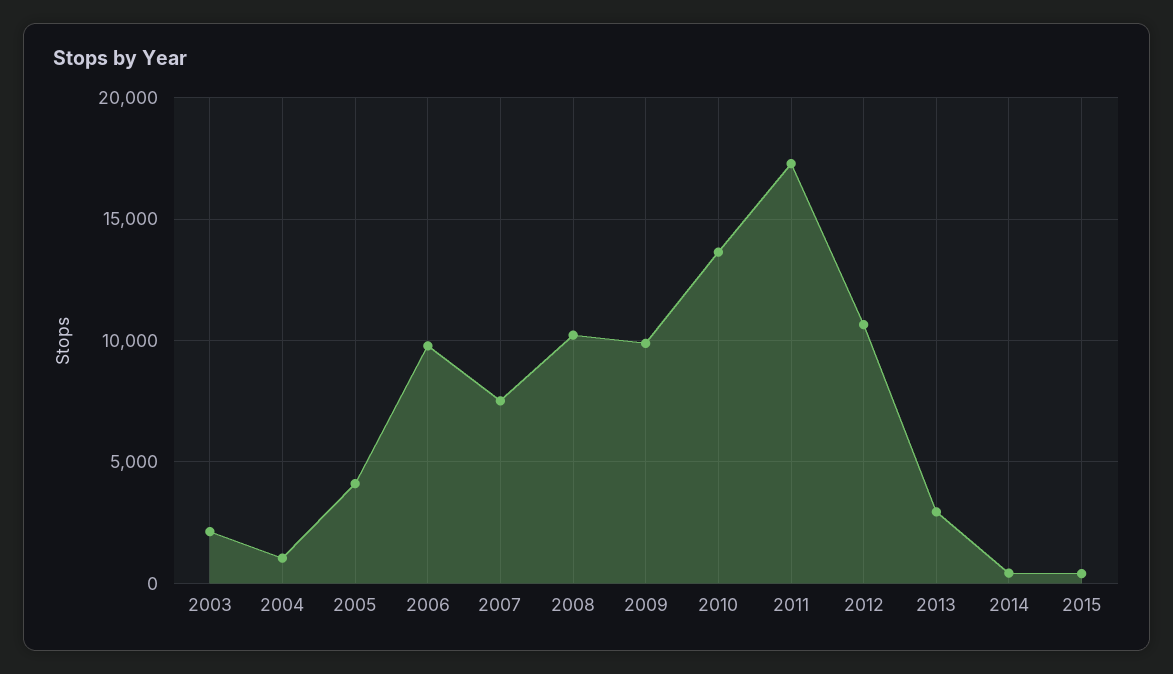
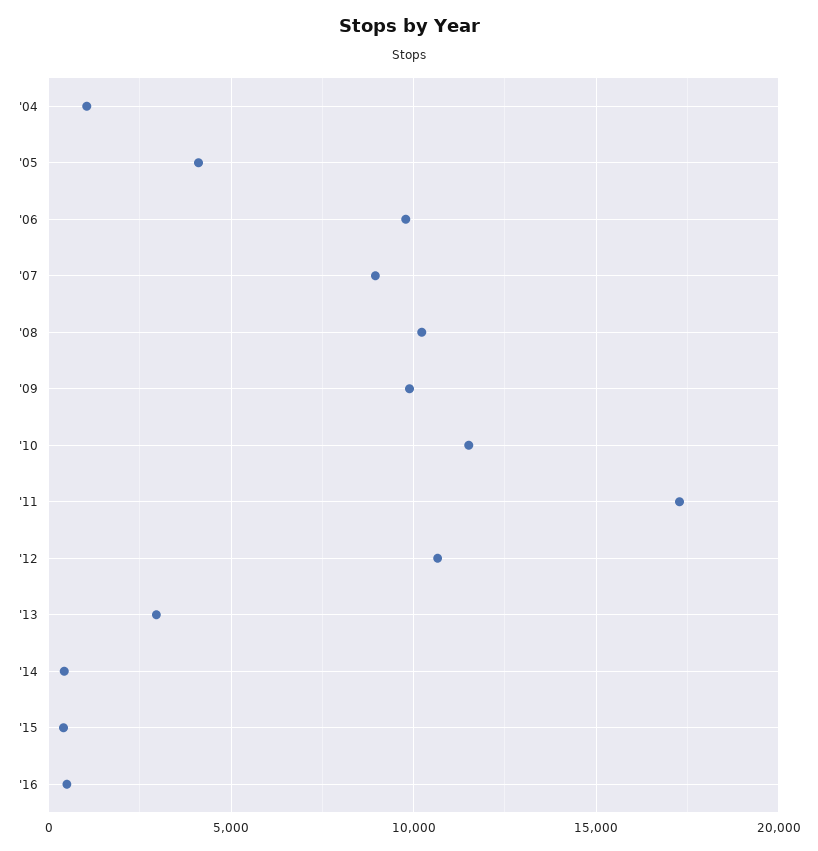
2003: 2000 -> none
2007: 7500 -> 9000
2010: 13500 -> 11500
'16: none -> 500

